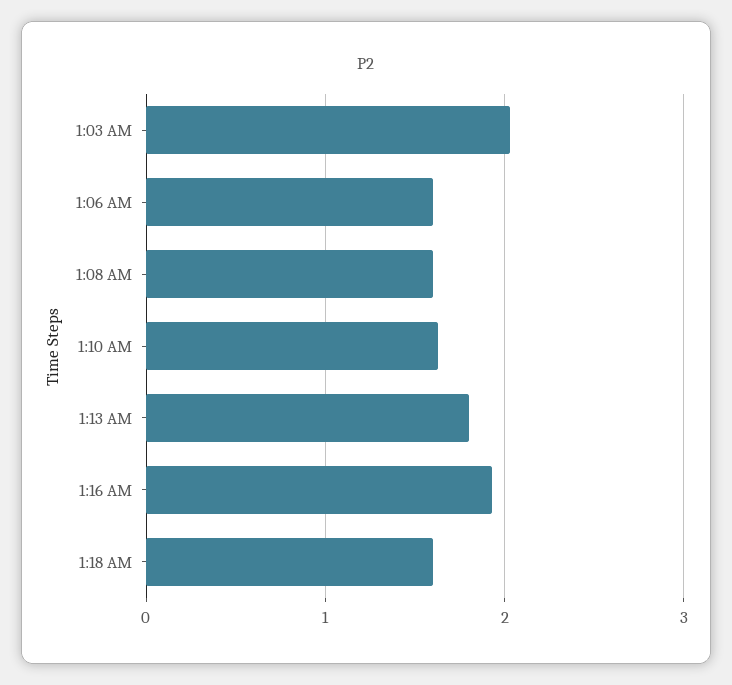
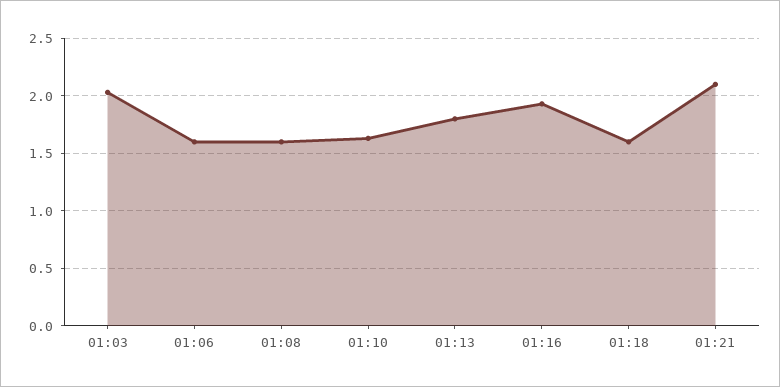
01:21: none -> 2.1

